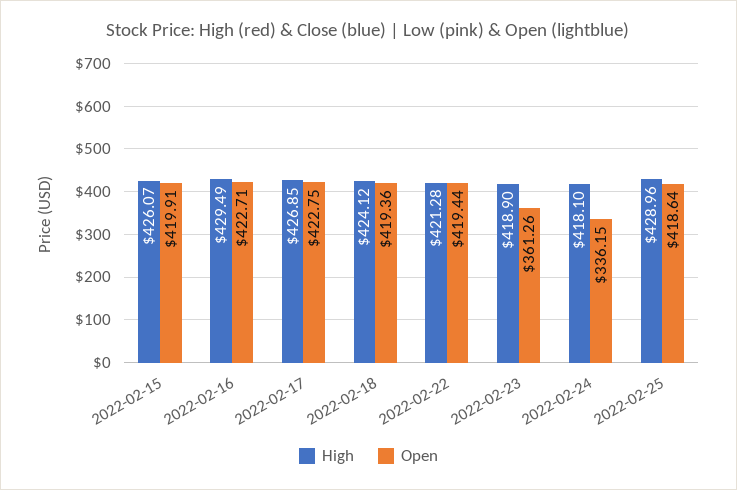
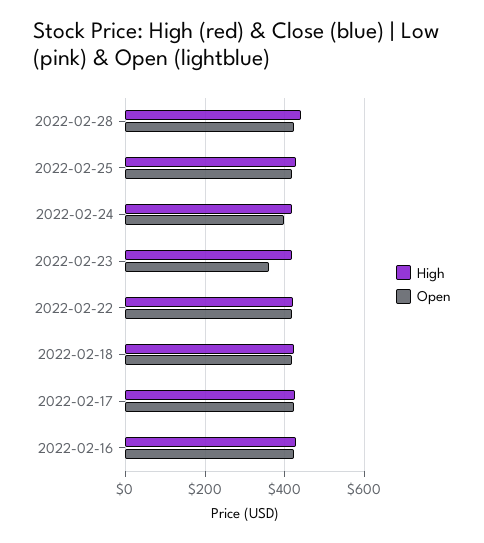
High, 2022-02-15: 426.07 -> none
Open, 2022-02-15: 419.91 -> none
Open, 2022-02-24: 336.15 -> 400
High, 2022-02-28: none -> 440
Open, 2022-02-28: none -> 420

